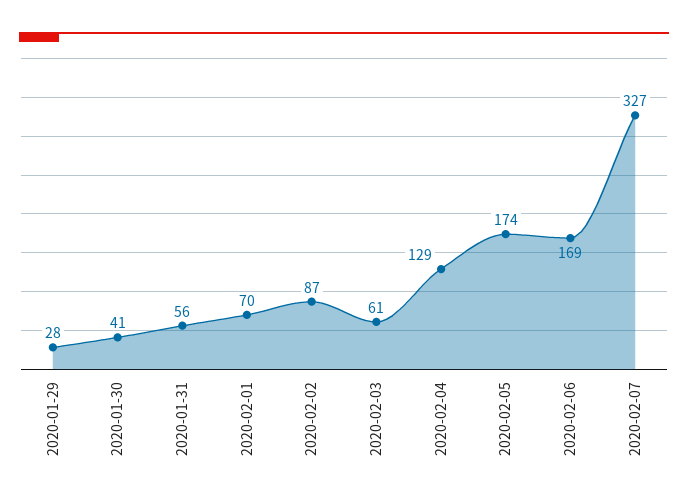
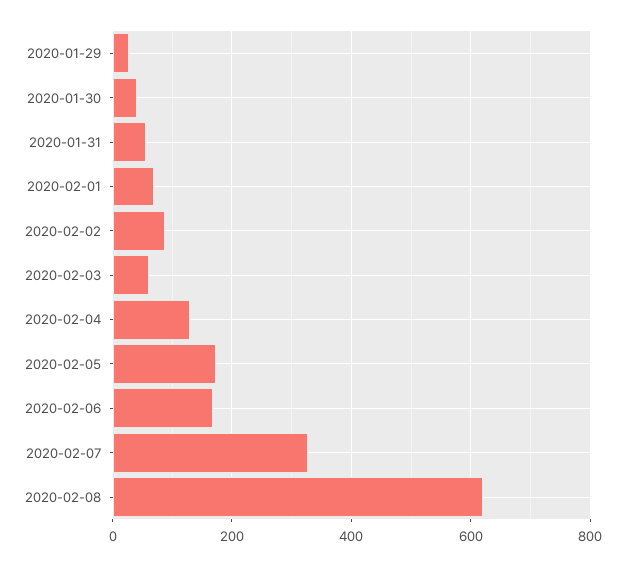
2020-02-08: none -> 620

